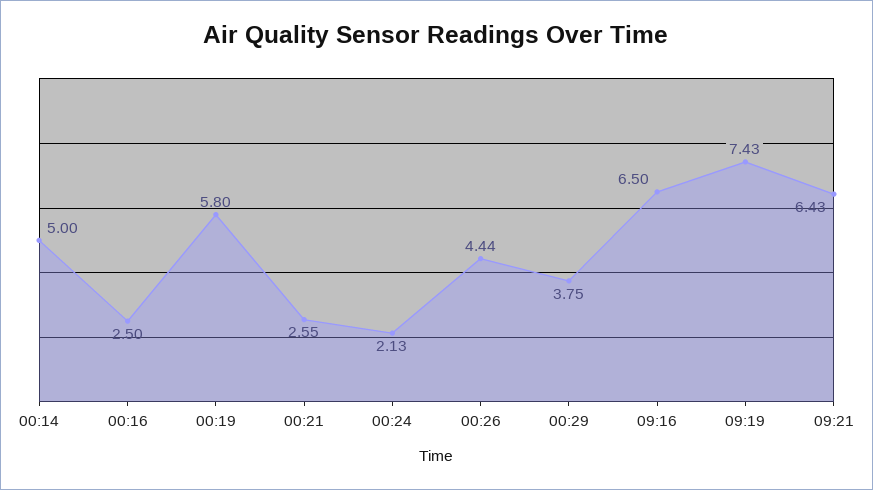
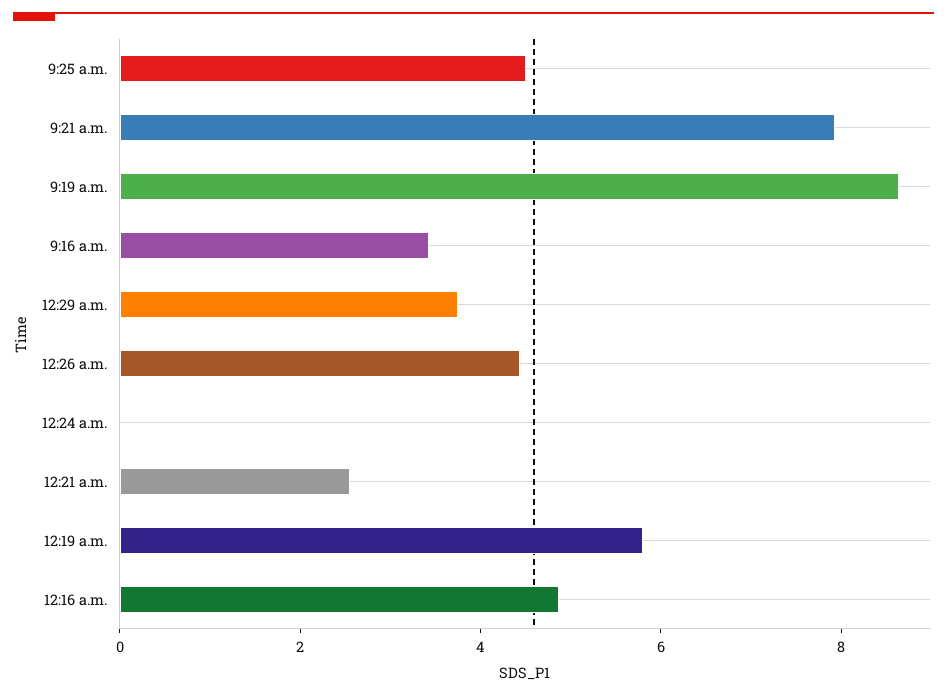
00:14: 5 -> none
00:16: 2.5 -> 5
00:24: 2.13 -> 0
09:16: 6.5 -> 3.5
09:19: 7.43 -> 8.5
09:21: 6.43 -> 8
9:25 a.m.: none -> 4.5

